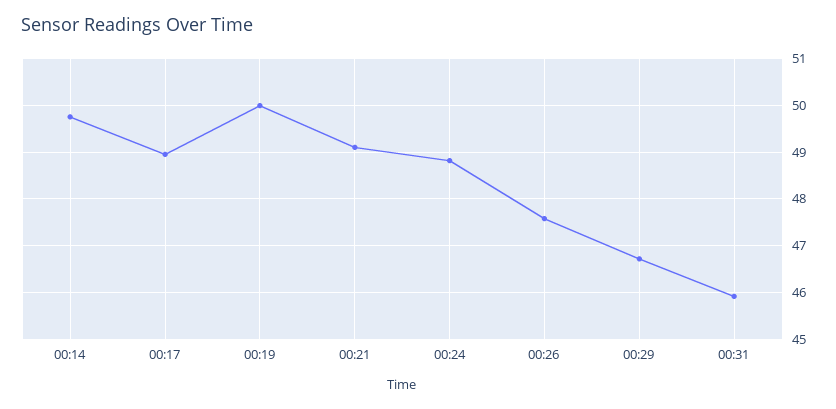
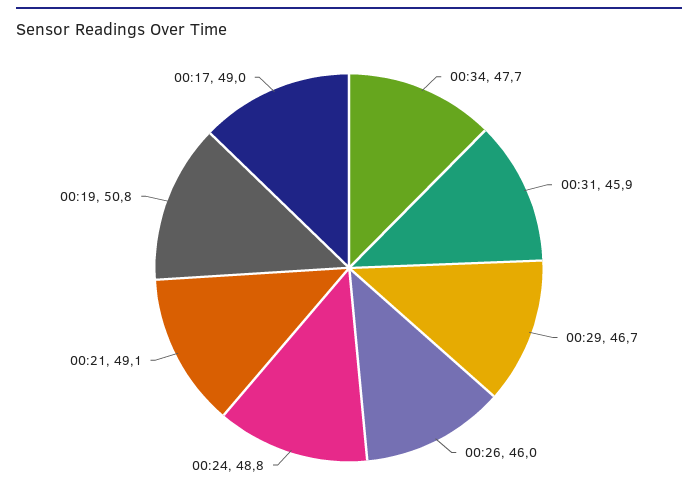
00:14: 49.8 -> none
00:19: 50 -> 50.8
00:26: 47.6 -> 46
00:34: none -> 47.7

